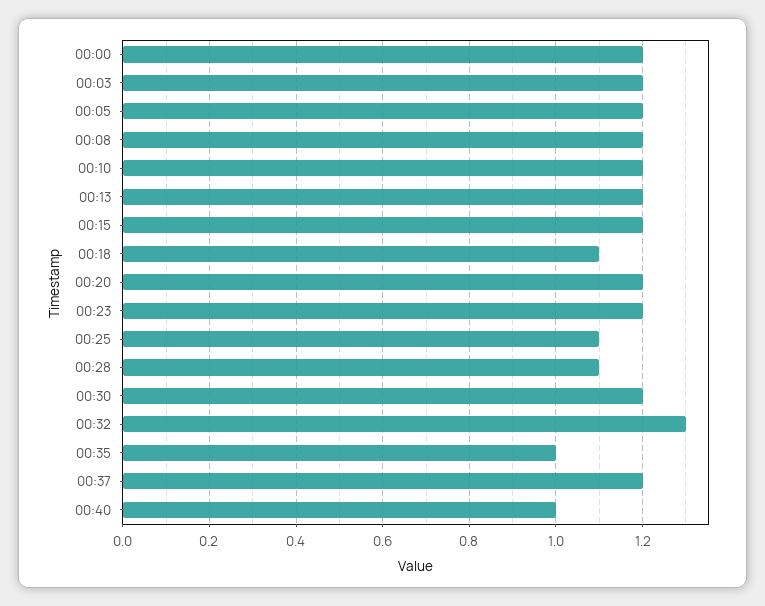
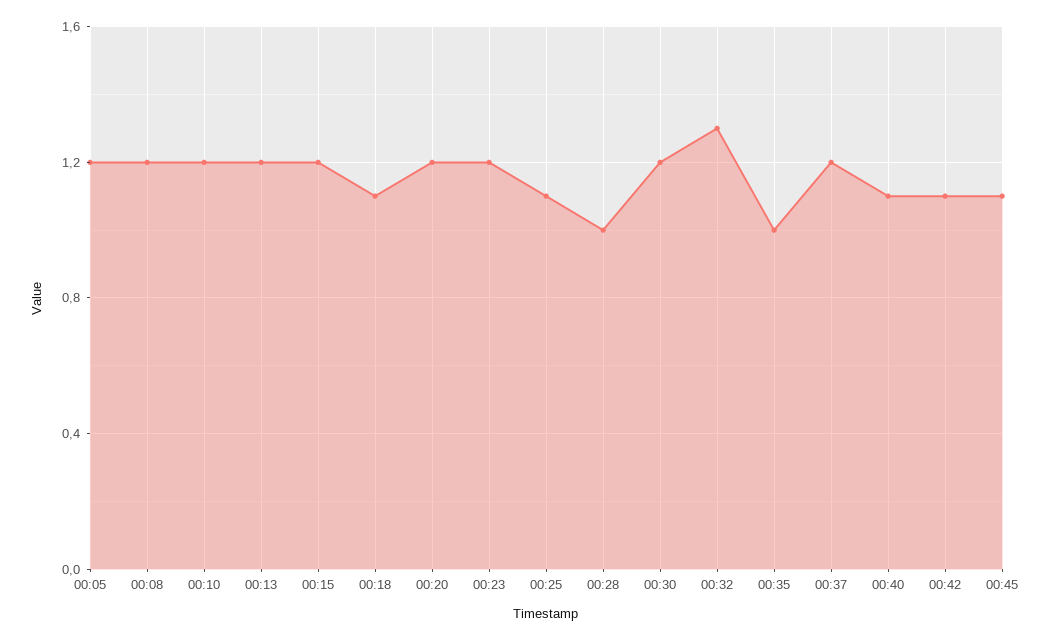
00:00: 1.2 -> none
00:03: 1.2 -> none
00:28: 1.1 -> 1
00:40: 1 -> 1.1
00:42: none -> 1.1
00:45: none -> 1.1

